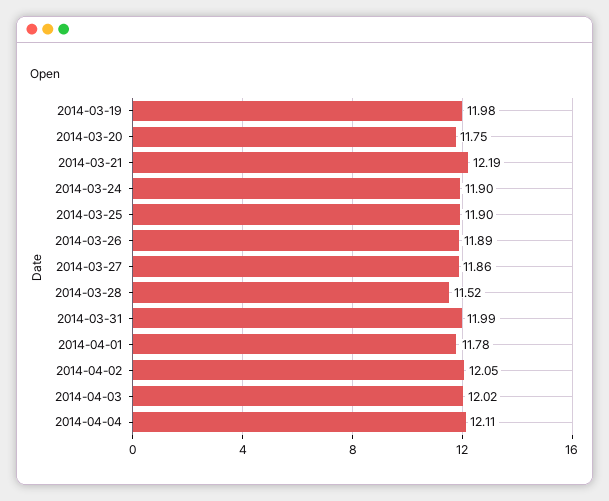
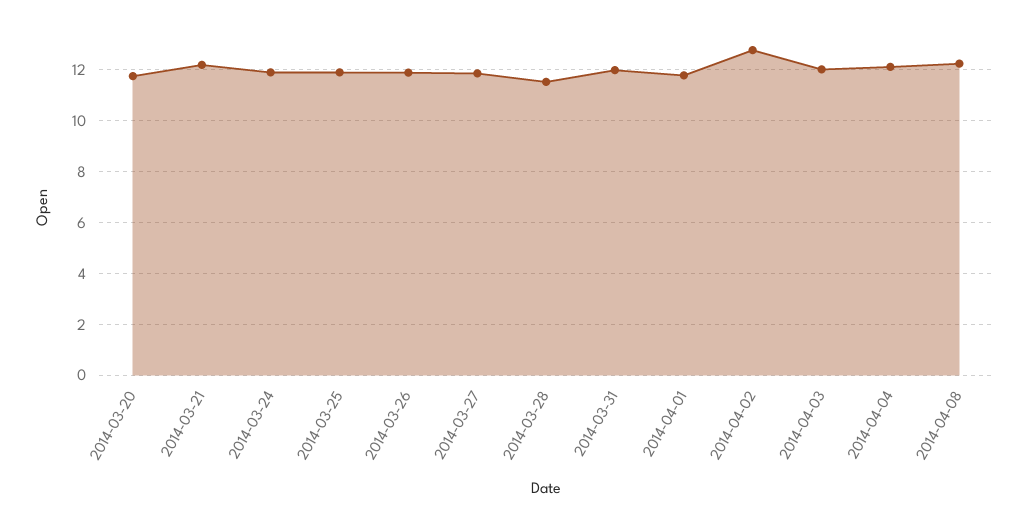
2014-03-19: 11.98 -> none
2014-04-02: 12.05 -> 12.75
2014-04-08: none -> 12.25

